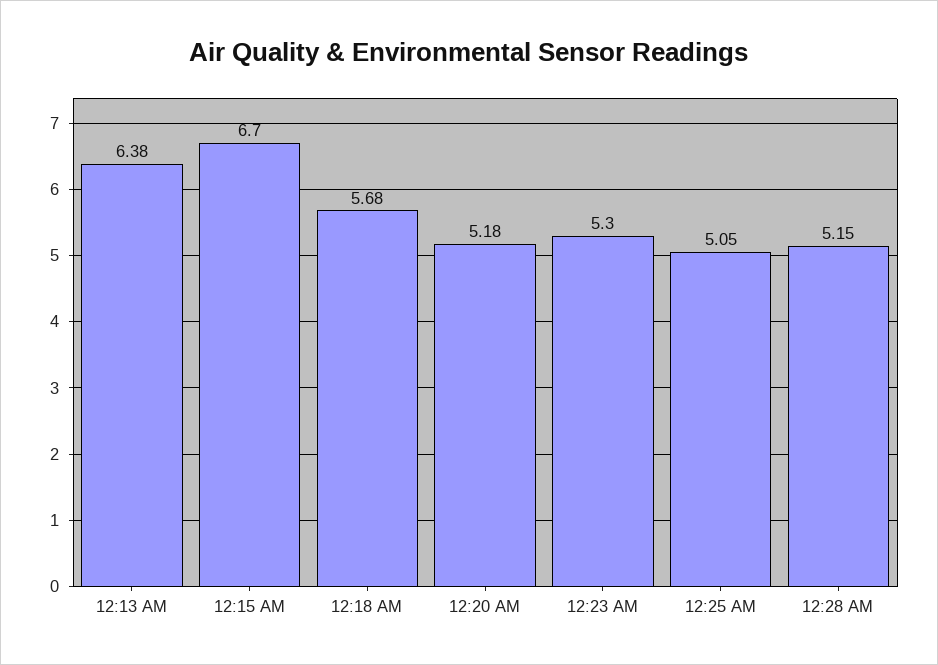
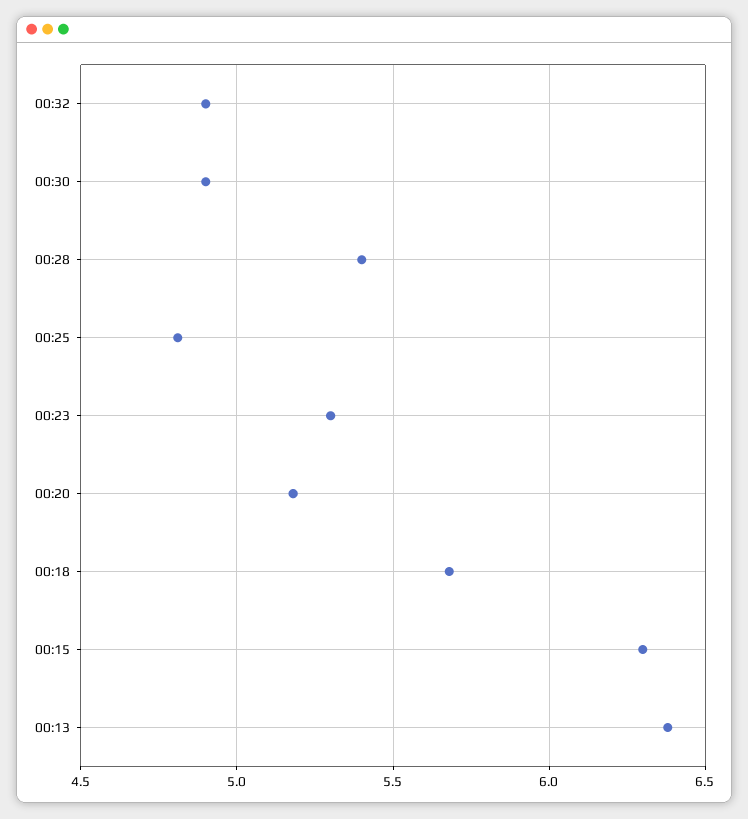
12:15 AM: 6.7 -> 6.3
12:25 AM: 5.05 -> 4.8
12:28 AM: 5.15 -> 5.4
00:32: none -> 4.9
00:30: none -> 4.9

